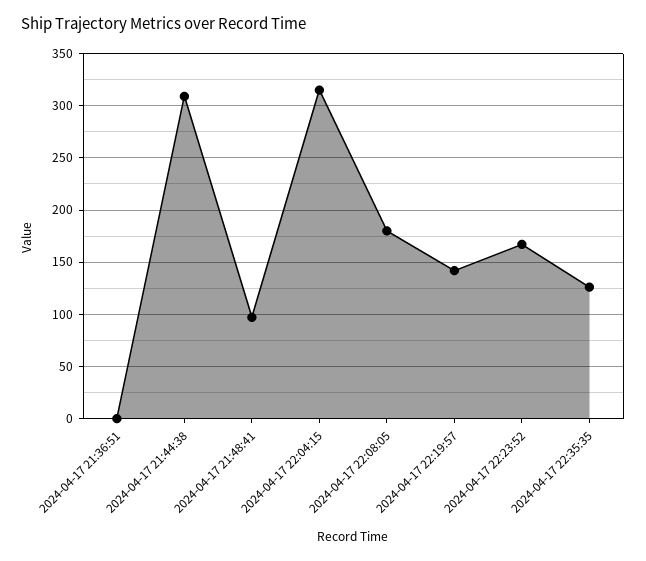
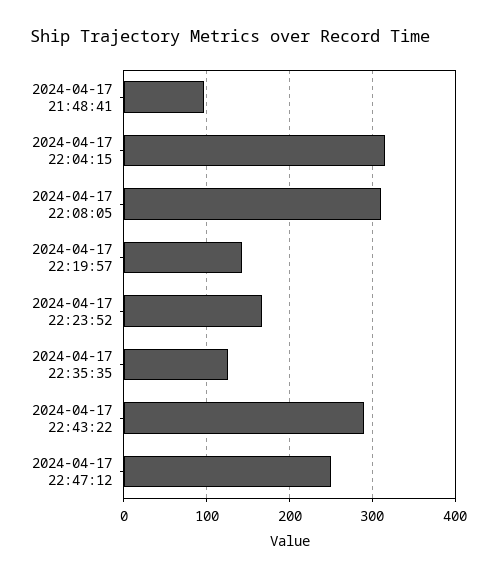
2024-04-17 21:36:51: 0 -> none
2024-04-17 21:44:38: 310 -> none
2024-04-17 22:08:05: 180 -> 310
2024-04-17 22:43:22: none -> 290
2024-04-17 22:47:12: none -> 250

